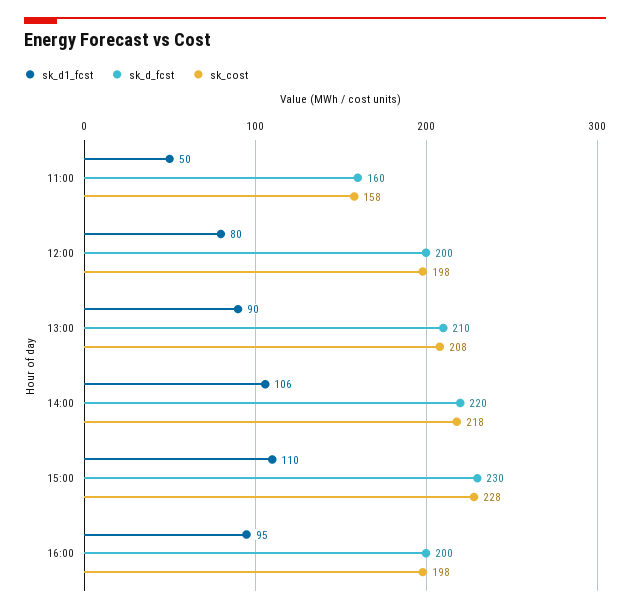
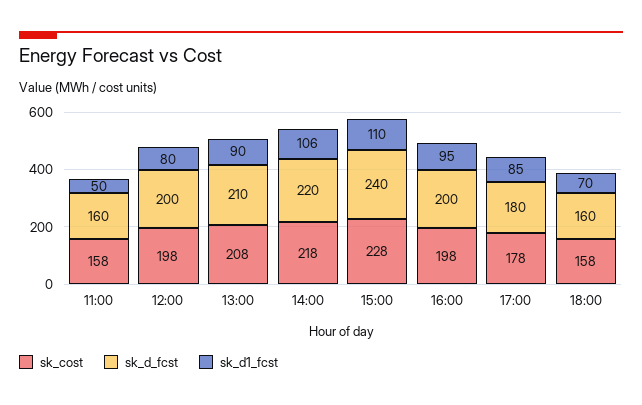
sk_d_fcst, 15:00: 230 -> 240
sk_cost, 17:00: none -> 178
sk_d_fcst, 17:00: none -> 180
sk_d1_fcst, 17:00: none -> 85
sk_cost, 18:00: none -> 158
sk_d_fcst, 18:00: none -> 160
sk_d1_fcst, 18:00: none -> 70

